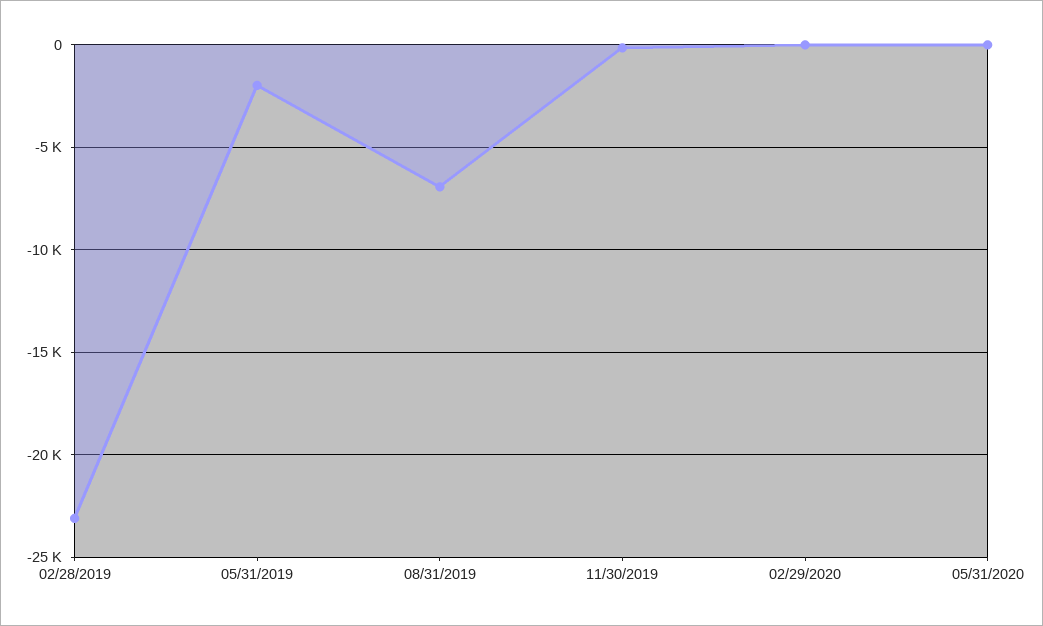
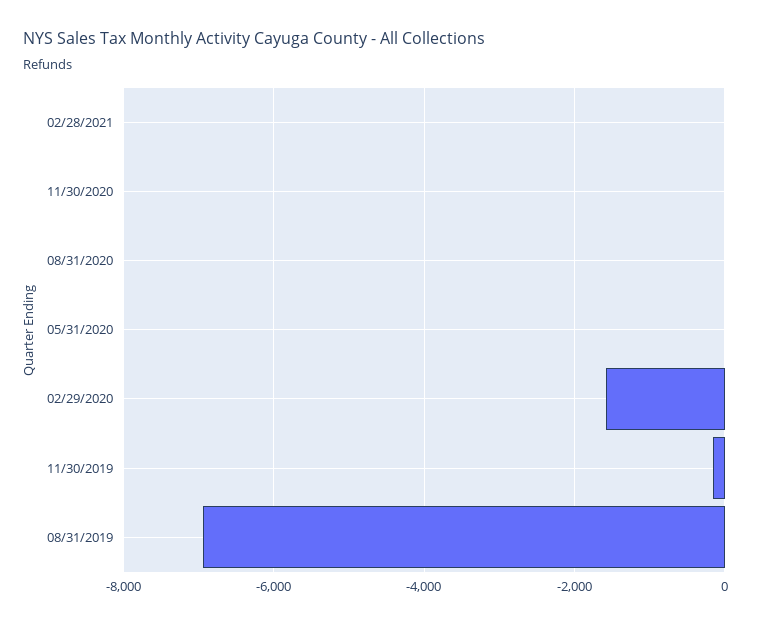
02/28/2019: -23000 -> none
05/31/2019: -2000 -> none
02/29/2020: 0 -> -1600
02/28/2021: none -> 0
11/30/2020: none -> 0
08/31/2020: none -> 0

